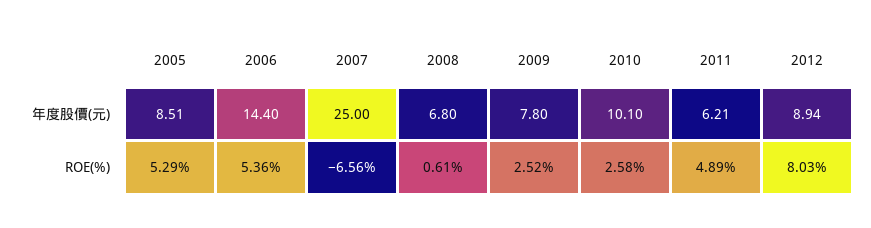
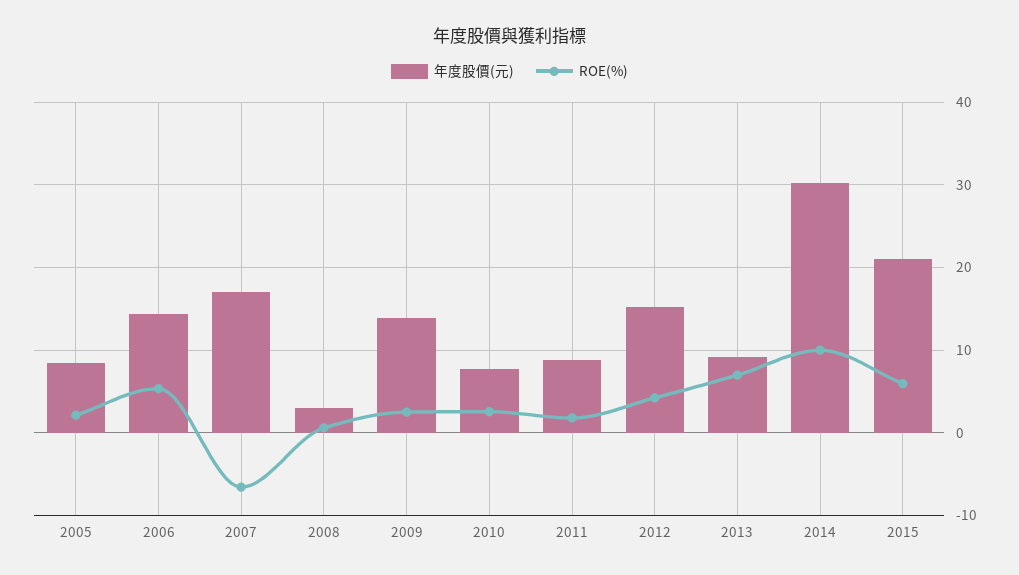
年度股價(元), 2007: 25 -> 17
年度股價(元), 2008: 6.8 -> 3
年度股價(元), 2009: 7.8 -> 14
年度股價(元), 2010: 10.1 -> 8
年度股價(元), 2011: 6.21 -> 9
年度股價(元), 2012: 8.94 -> 15
ROE(%), 2005: 5.29 -> 2
ROE(%), 2011: 4.89 -> 2
ROE(%), 2012: 8.03 -> 4
年度股價(元), 2013: none -> 9
ROE(%), 2013: none -> 7
年度股價(元), 2014: none -> 30
ROE(%), 2014: none -> 10
年度股價(元), 2015: none -> 21
ROE(%), 2015: none -> 6

